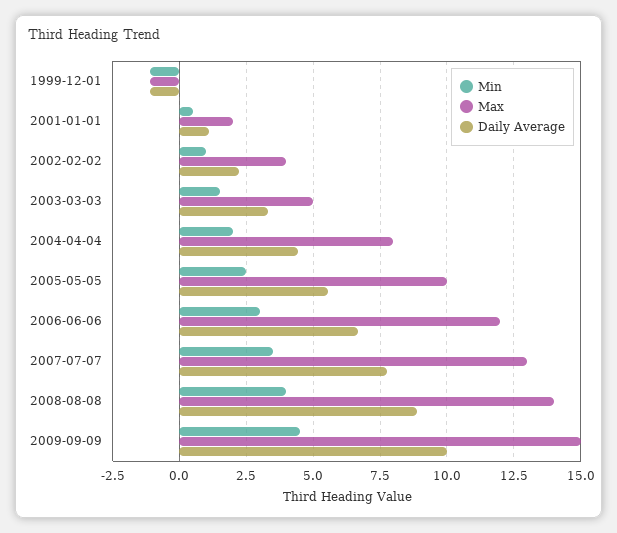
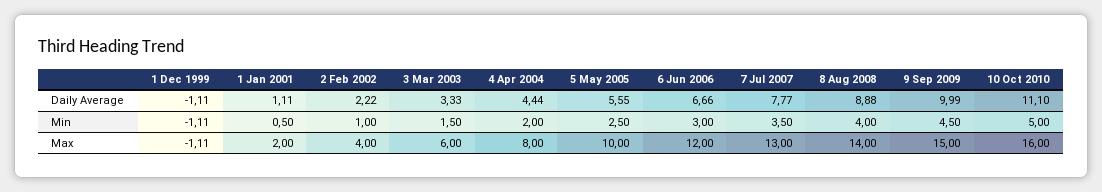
Max, 2003-03-03: 5 -> 6
Daily Average, 10 Oct 2010: none -> 11.1
Min, 10 Oct 2010: none -> 5
Max, 10 Oct 2010: none -> 16

